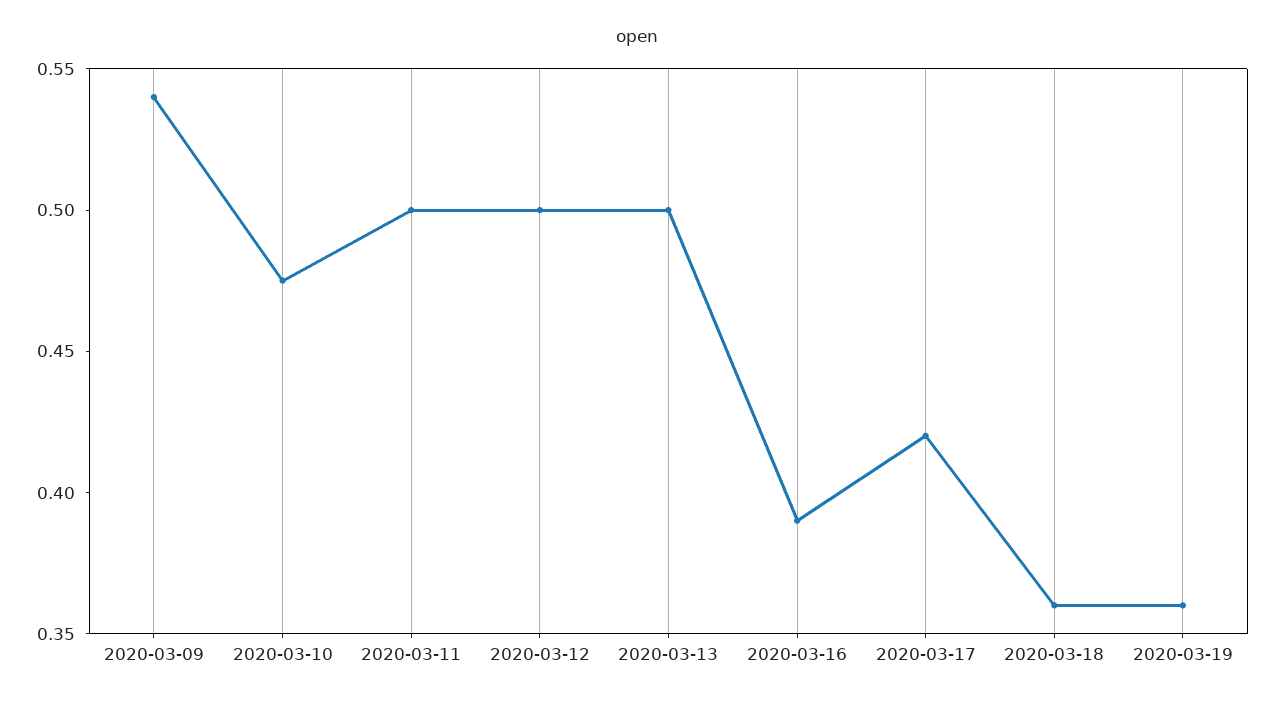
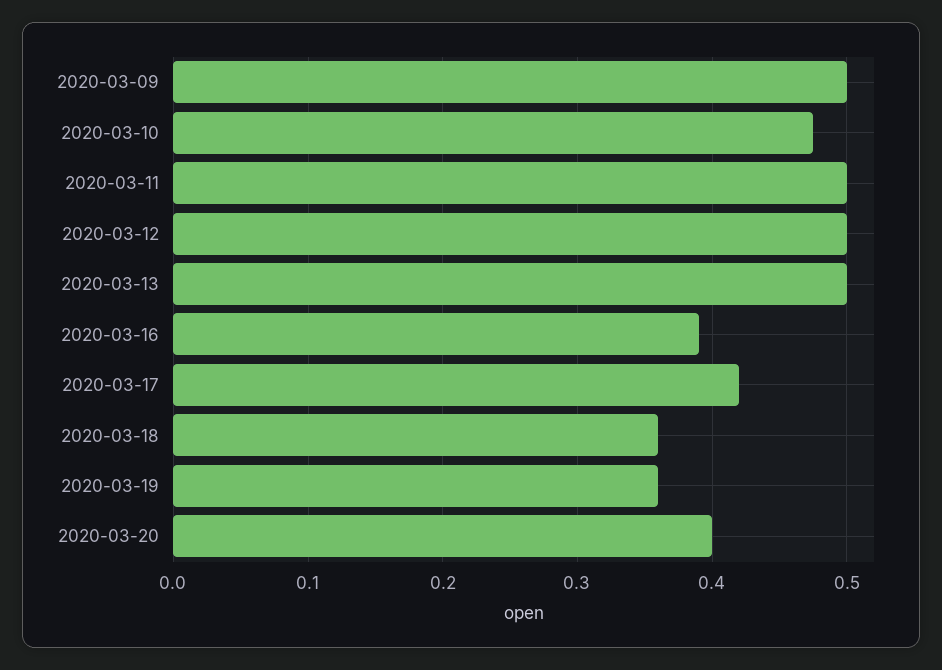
2020-03-09: 0.54 -> 0.5
2020-03-20: none -> 0.4

